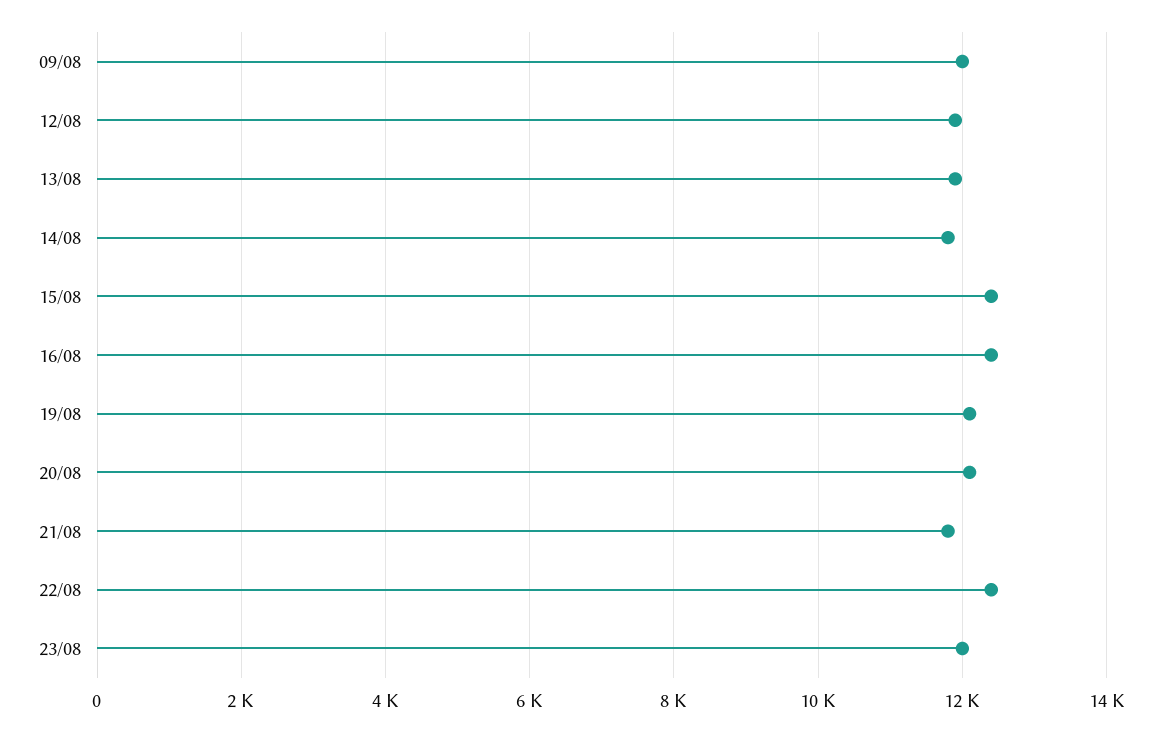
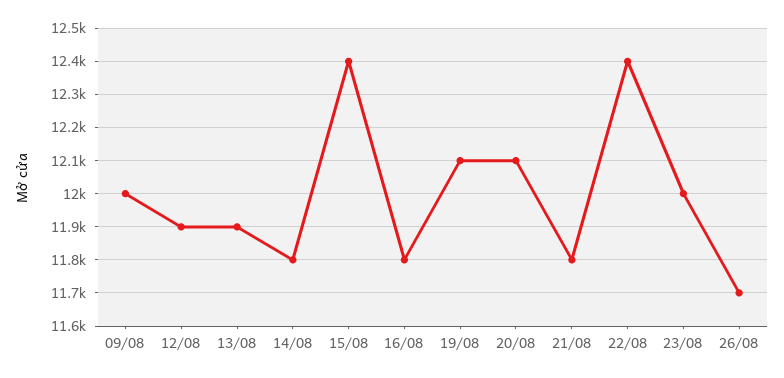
16/08: 12400 -> 11800
26/08: none -> 11700

